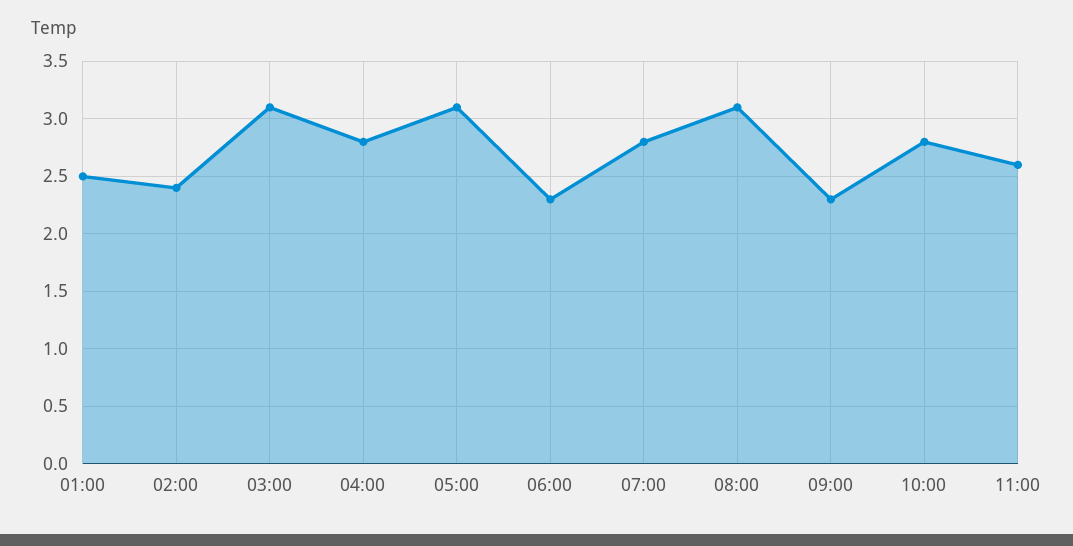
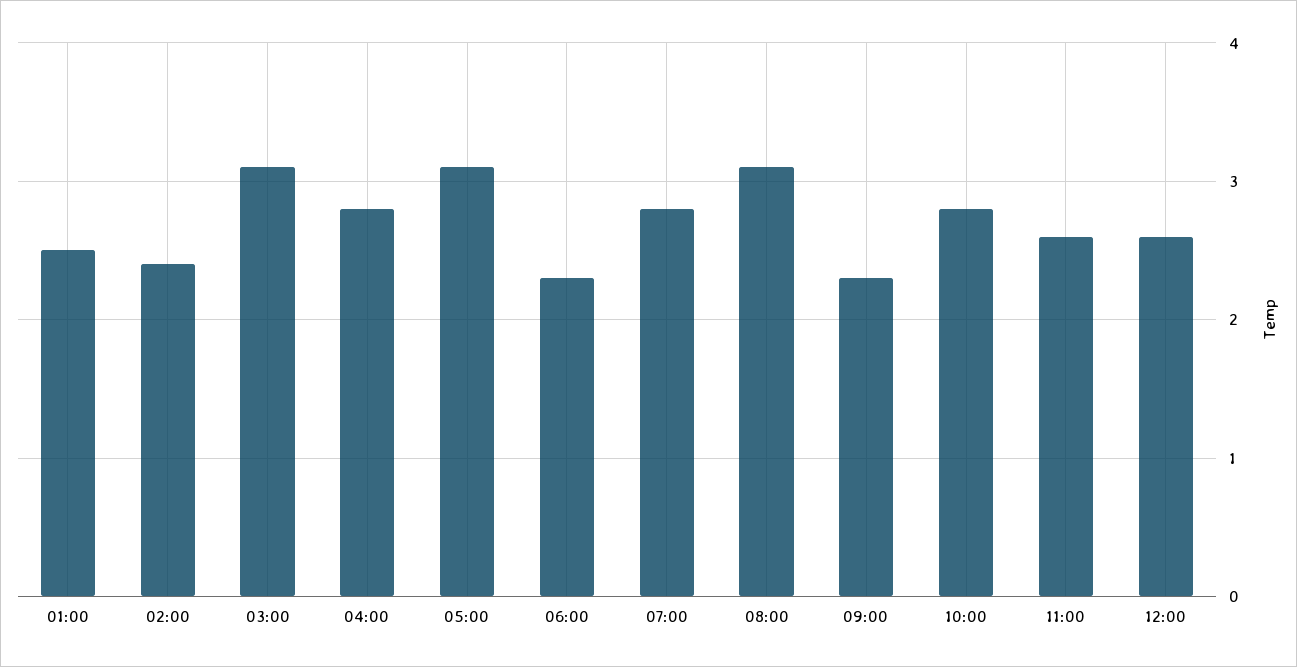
12:00: none -> 2.6

